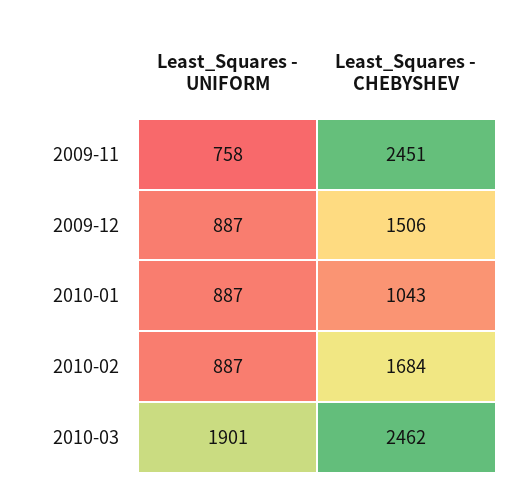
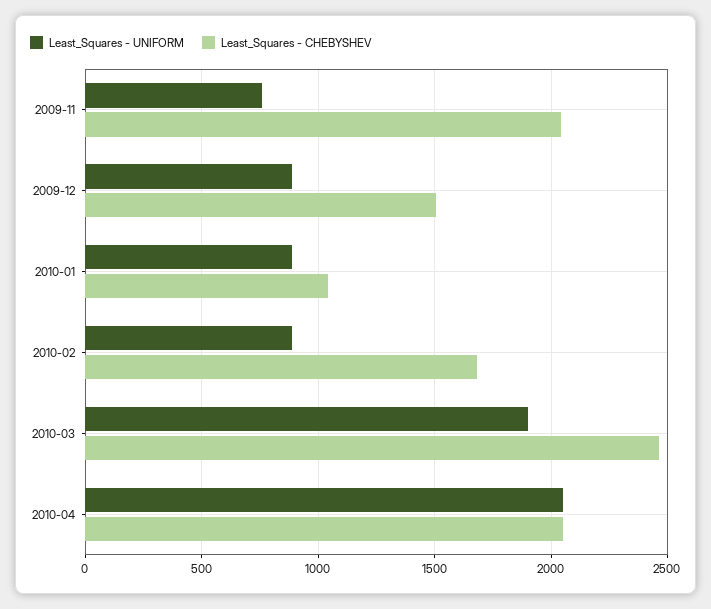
Least_Squares - CHEBYSHEV, 2009-11: 2451 -> 2050
Least_Squares - UNIFORM, 2010-04: none -> 2050
Least_Squares - CHEBYSHEV, 2010-04: none -> 2050

